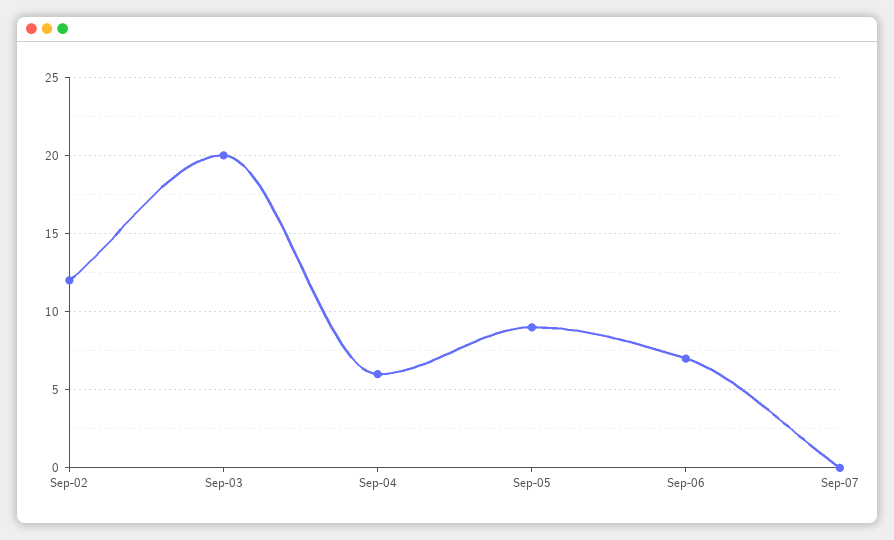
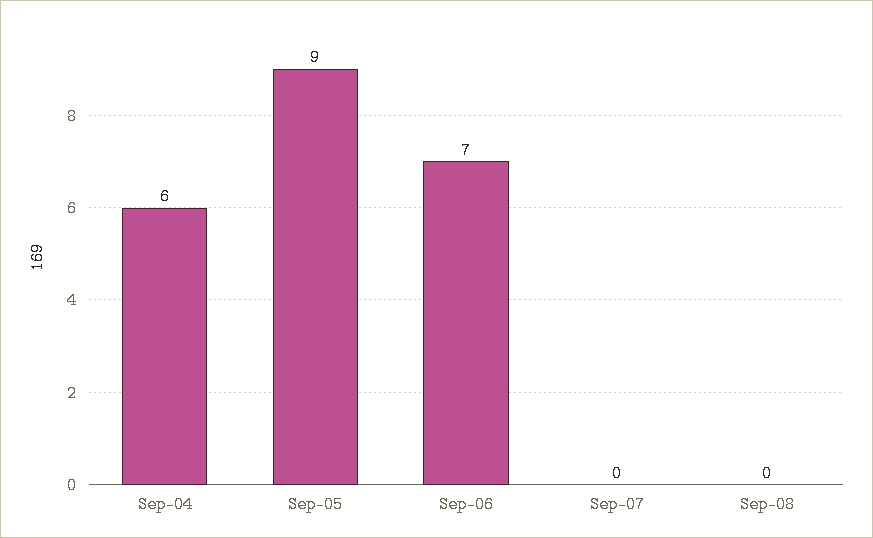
Sep-02: 12 -> none
Sep-03: 20 -> none
Sep-08: none -> 0

